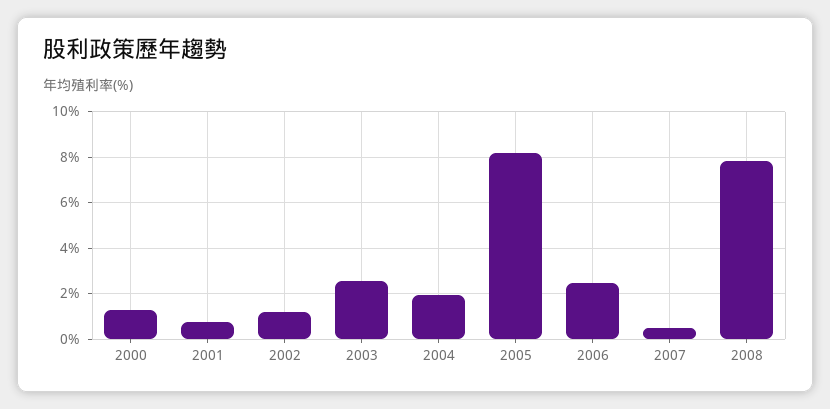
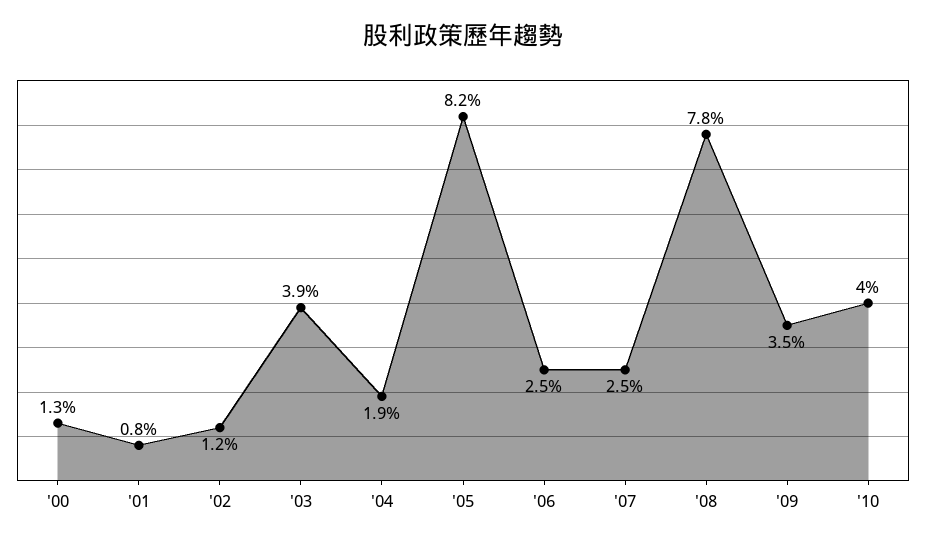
2003: 2.5 -> 3.9
2007: 0.5 -> 2.5
'09: none -> 3.5
'10: none -> 4

